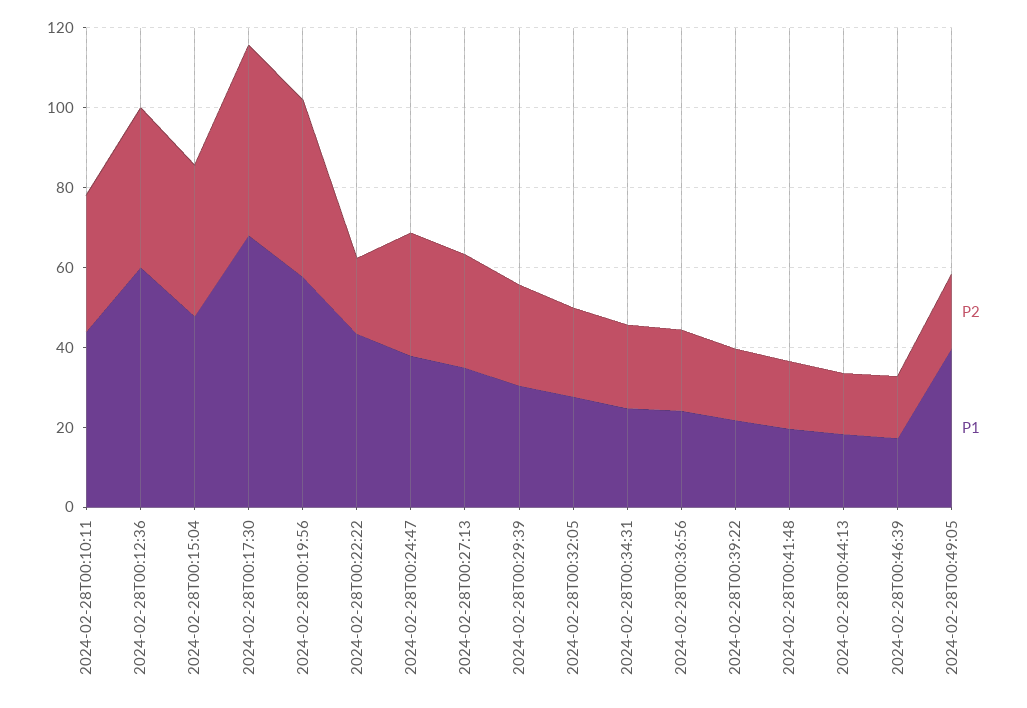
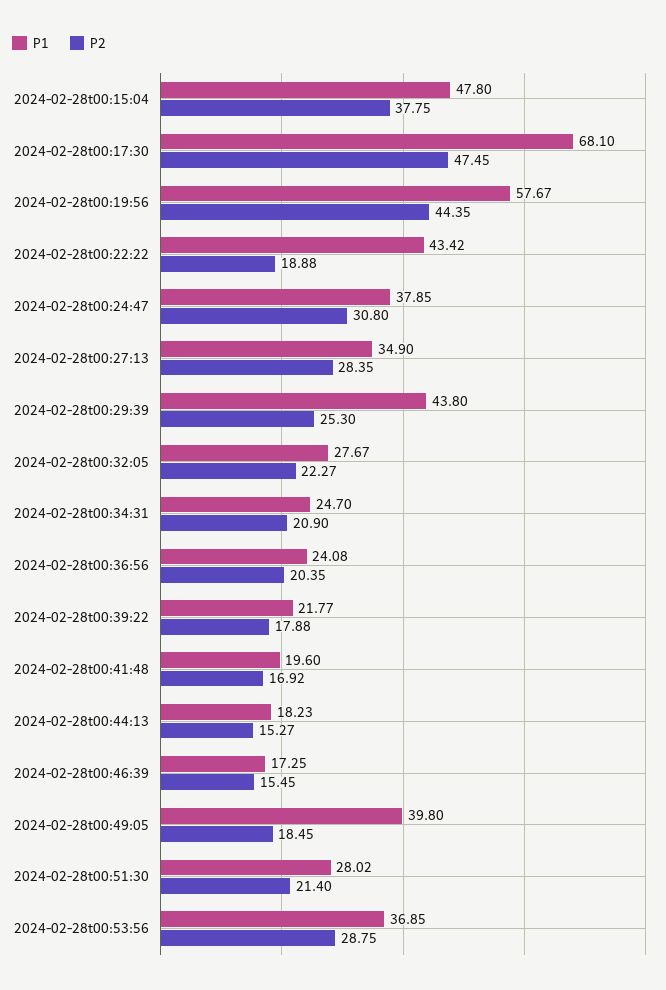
P2, 2024-02-28T00:10:11: 35 -> none
P1, 2024-02-28T00:10:11: 45 -> none
P2, 2024-02-28T00:12:36: 40 -> none
P1, 2024-02-28T00:12:36: 60 -> none
P1, 2024-02-28T00:29:39: 30 -> 43.8
P1, 2024-02-28t00:51:30: none -> 28.02
P2, 2024-02-28t00:51:30: none -> 21.4
P1, 2024-02-28t00:53:56: none -> 36.85
P2, 2024-02-28t00:53:56: none -> 28.75

